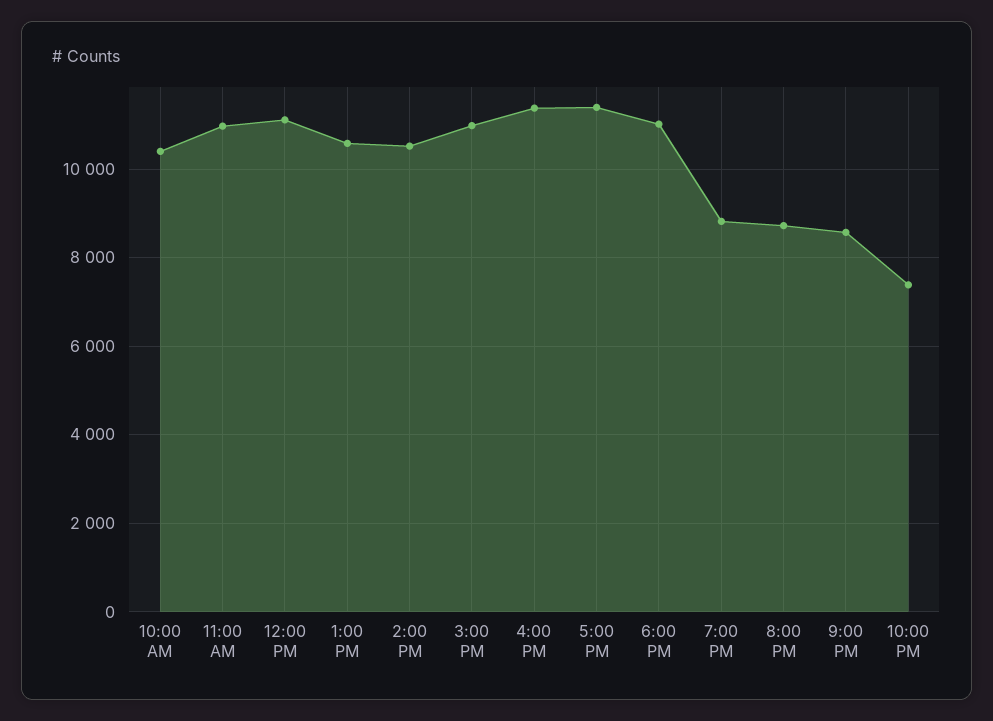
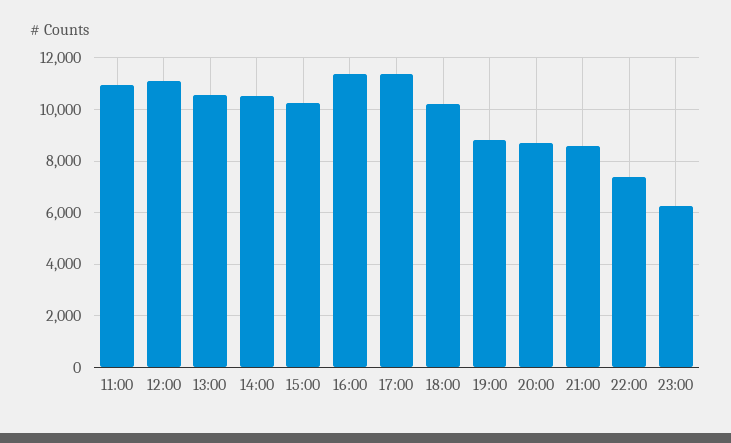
10:00 AM: 10400 -> none
3:00 PM: 11000 -> 10250
6:00 PM: 11000 -> 10250
23:00: none -> 6250

